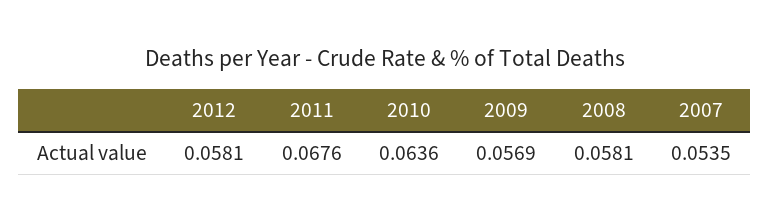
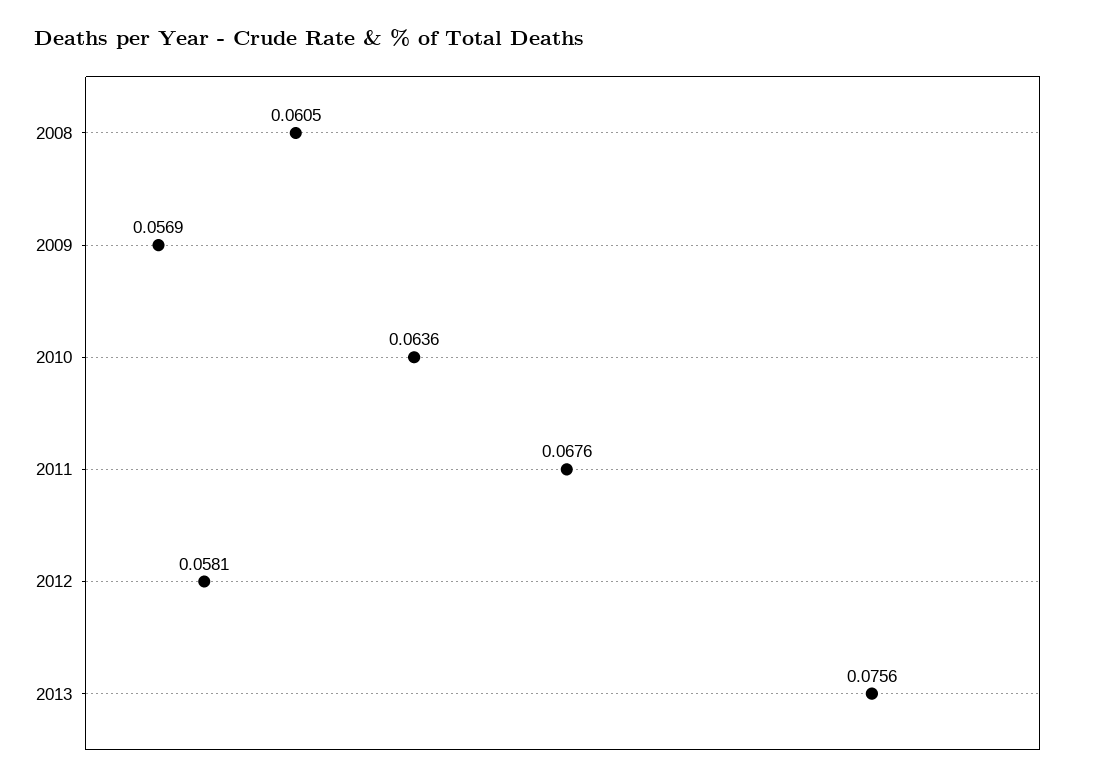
2008: 0.0581 -> 0.0605
2007: 0.0535 -> none
2013: none -> 0.0756

